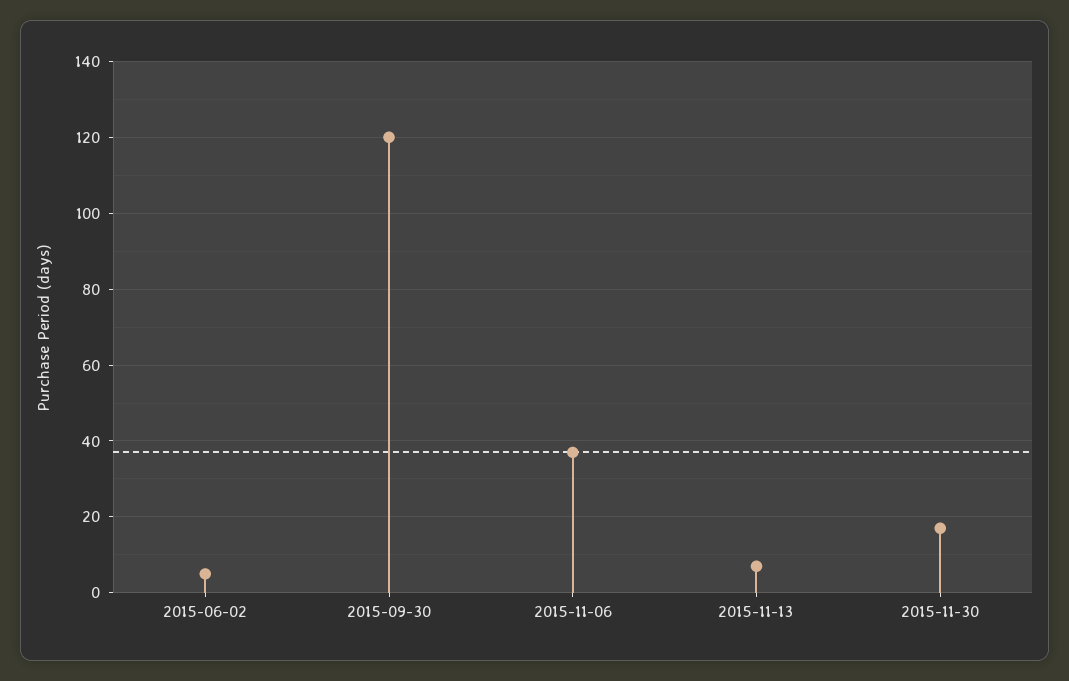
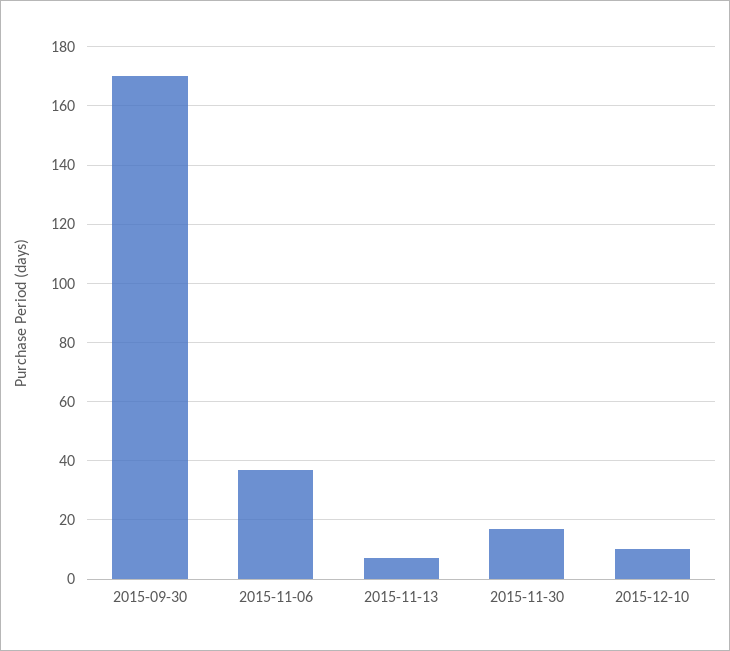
2015-06-02: 5 -> none
2015-09-30: 120 -> 170
2015-12-10: none -> 10

